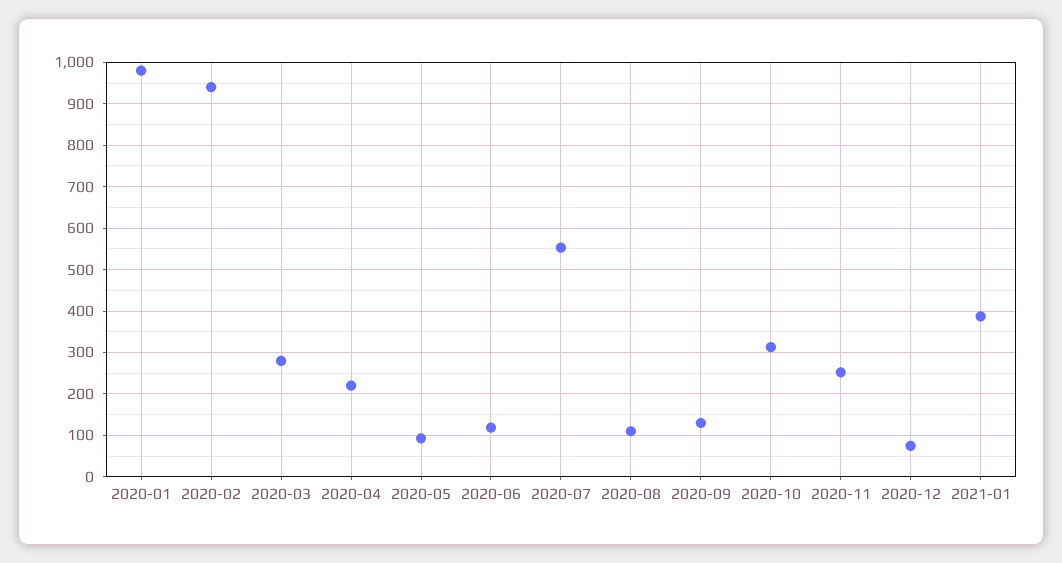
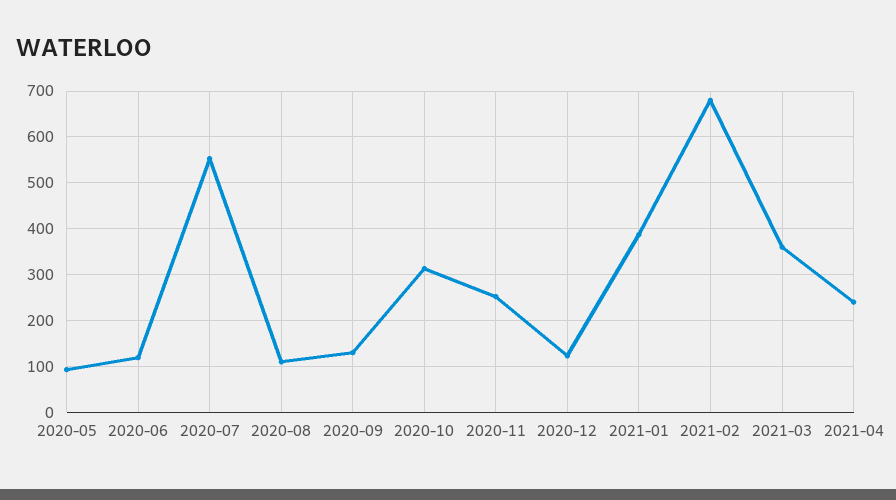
2020-01: 980 -> none
2020-02: 940 -> none
2020-03: 280 -> none
2020-04: 220 -> none
2020-12: 80 -> 120
2021-02: none -> 680
2021-03: none -> 360
2021-04: none -> 240

